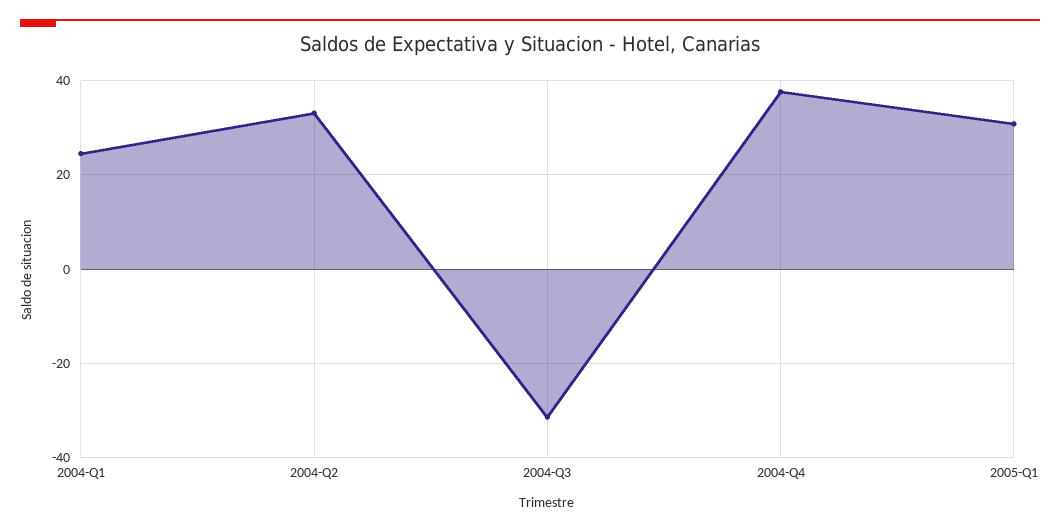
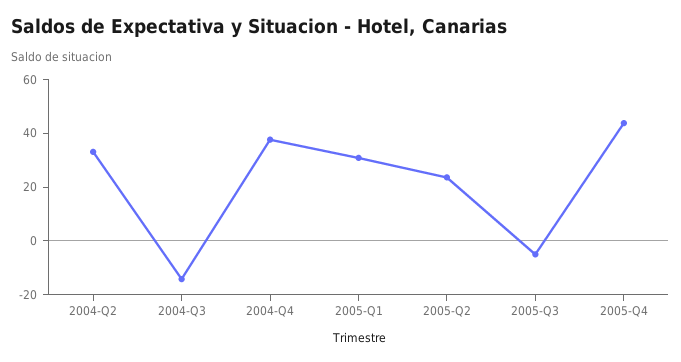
2004-Q1: 24 -> none
2004-Q3: -32 -> -15
2005-Q2: none -> 25
2005-Q3: none -> -5
2005-Q4: none -> 45

